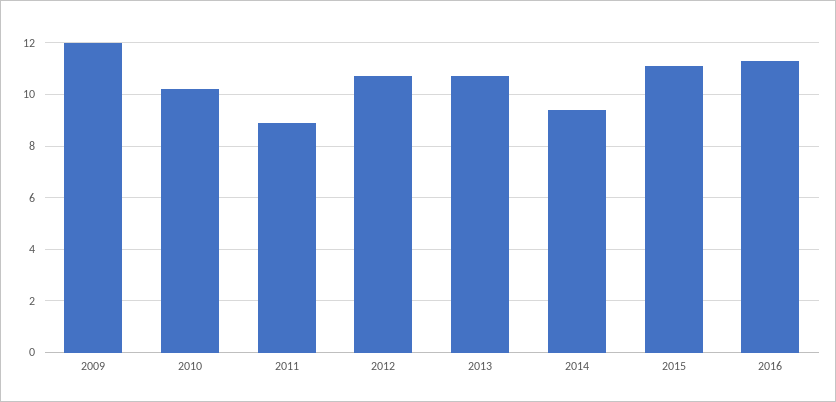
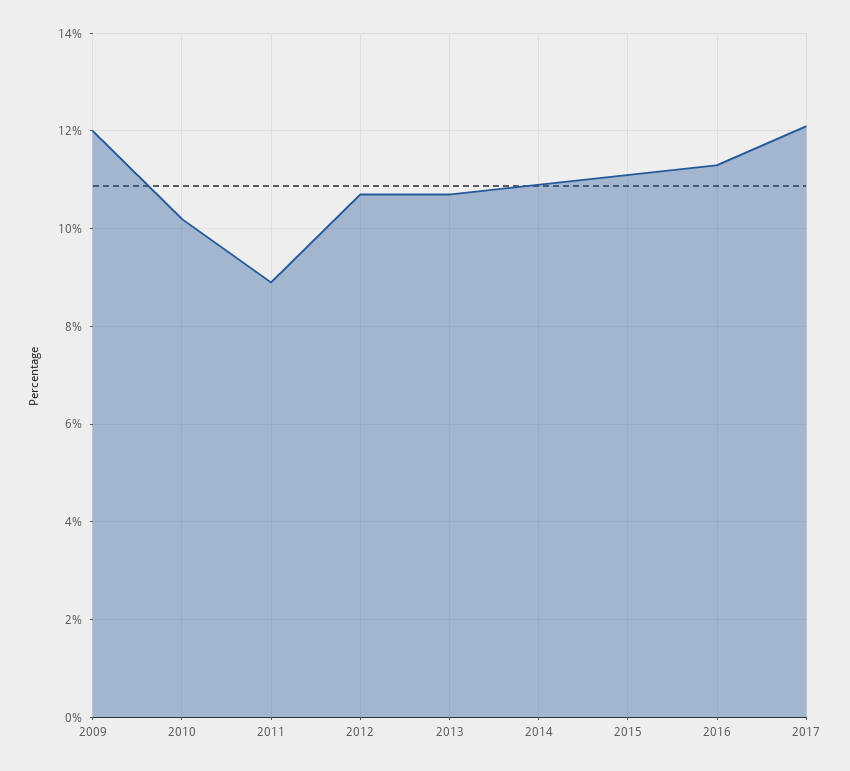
2014: 9.5 -> 11
2017: none -> 12

